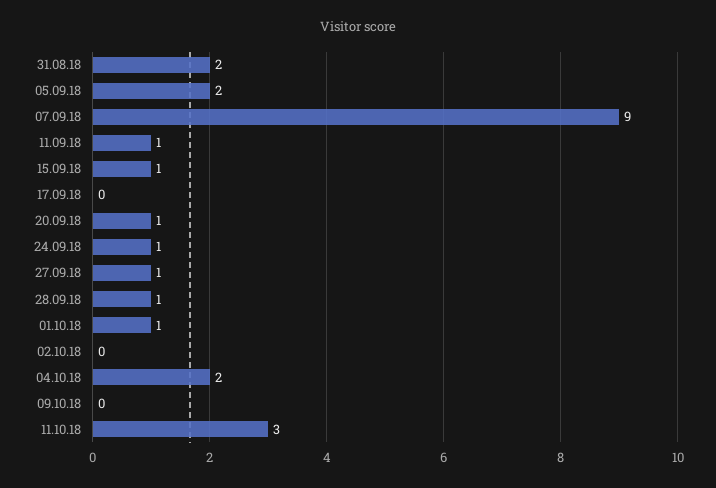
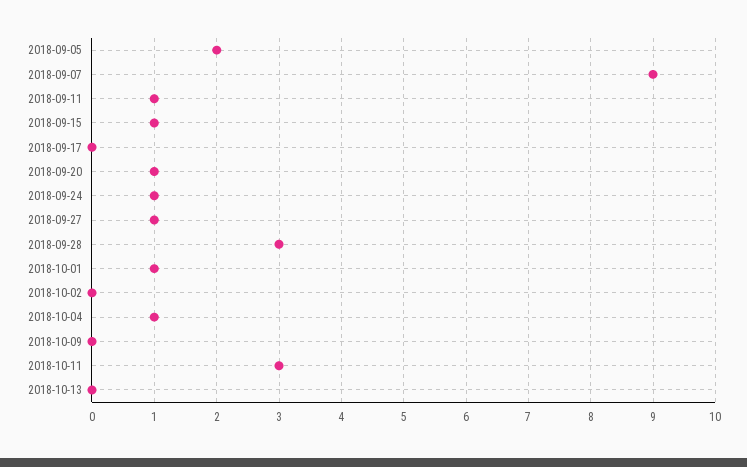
31.08.18: 2 -> none
28.09.18: 1 -> 3
04.10.18: 2 -> 1
2018-10-13: none -> 0

